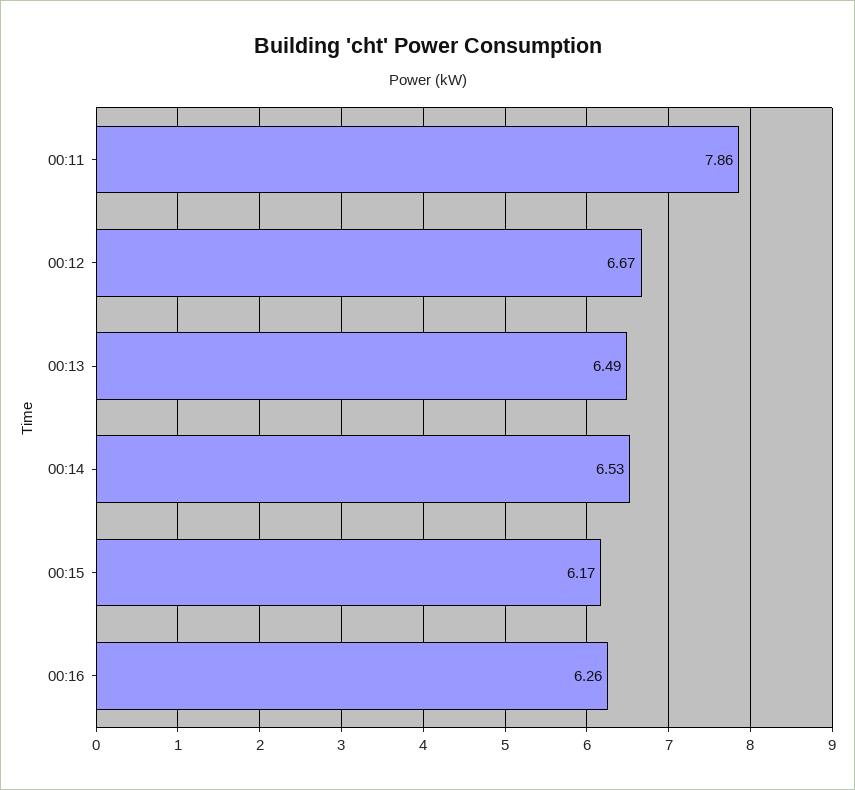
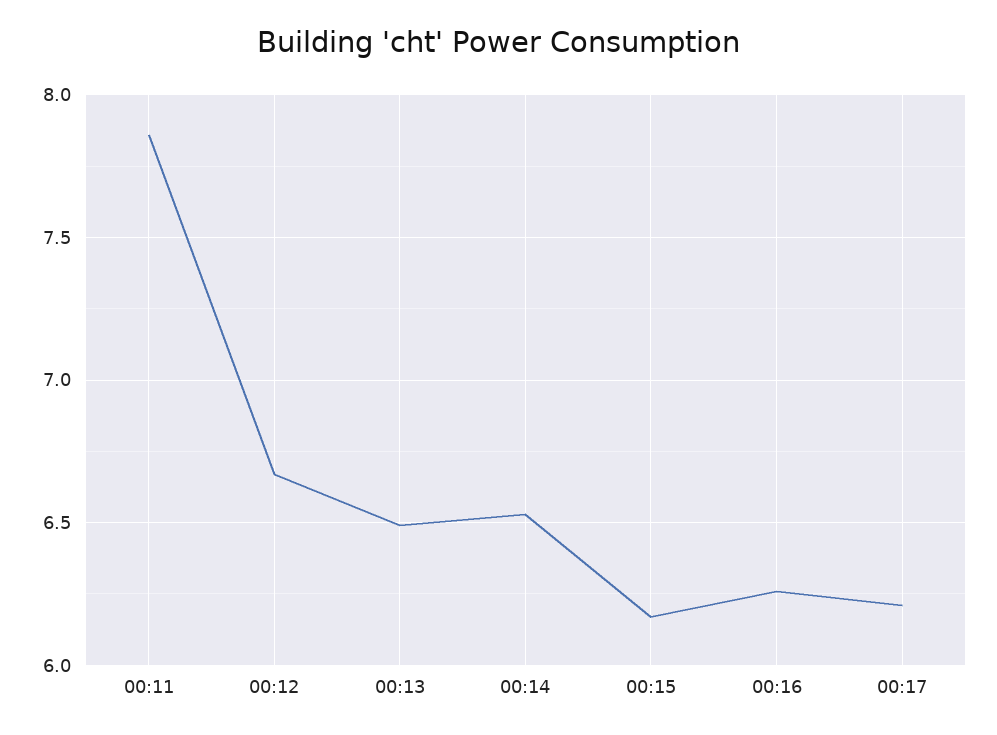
00:17: none -> 6.2

